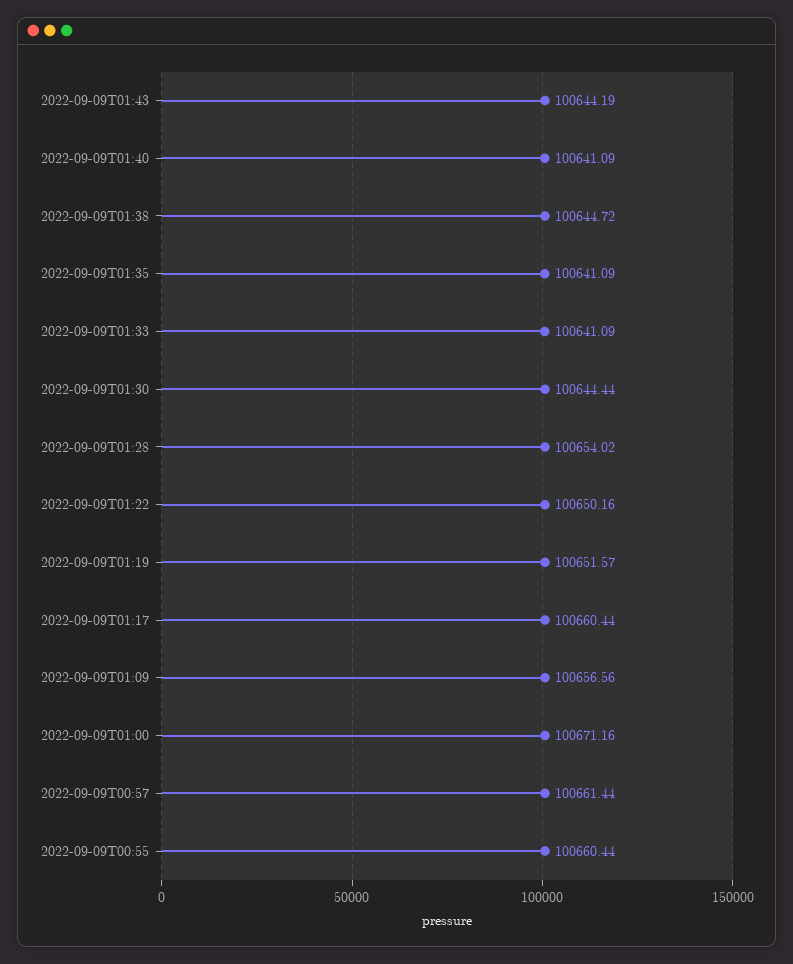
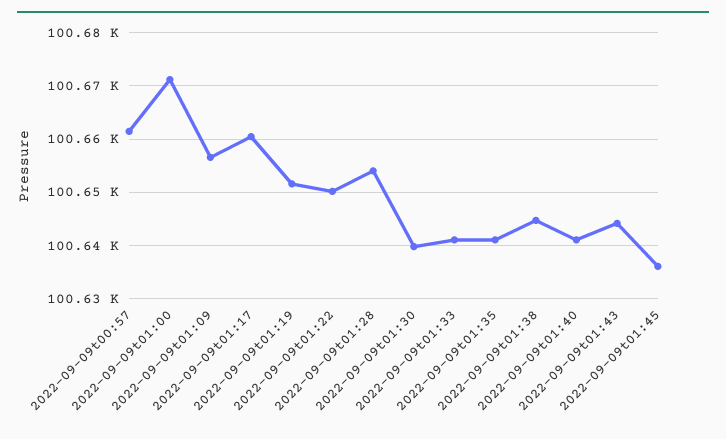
2022-09-09T01:30: 100644.44 -> 100640
2022-09-09T00:55: 100660.44 -> none
2022-09-09t01:45: none -> 100636

